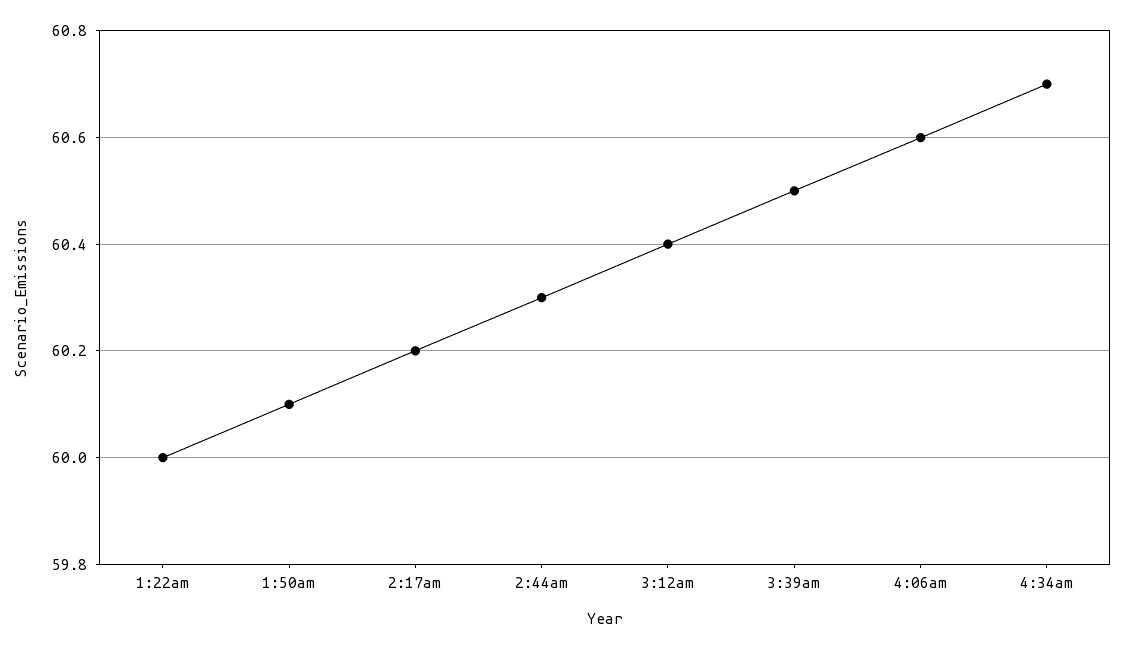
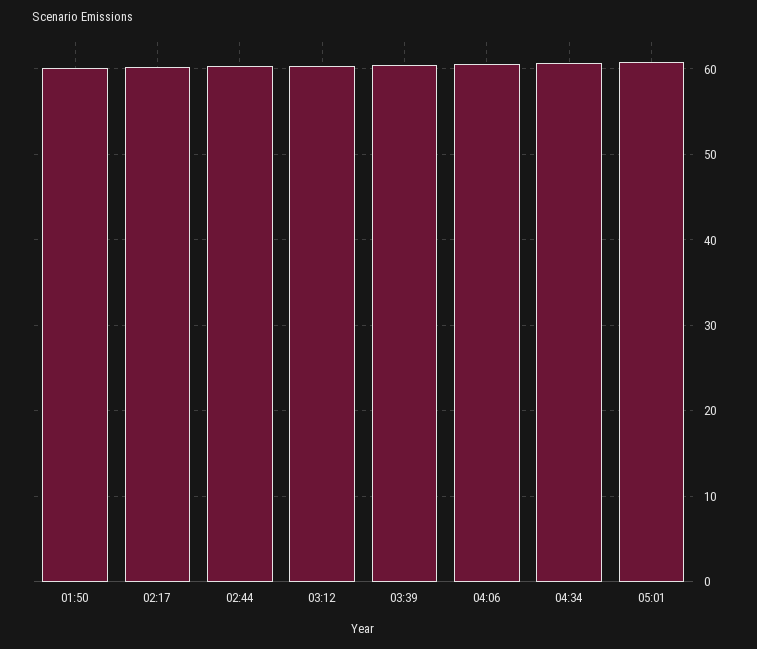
1:22am: 60 -> none
05:01: none -> 61

